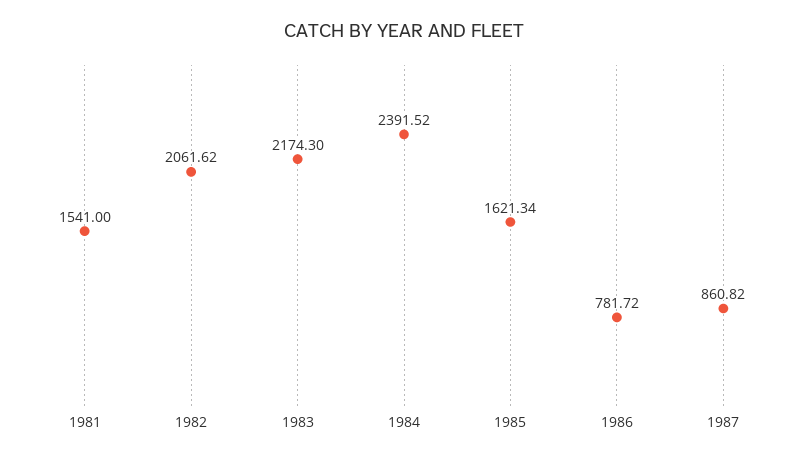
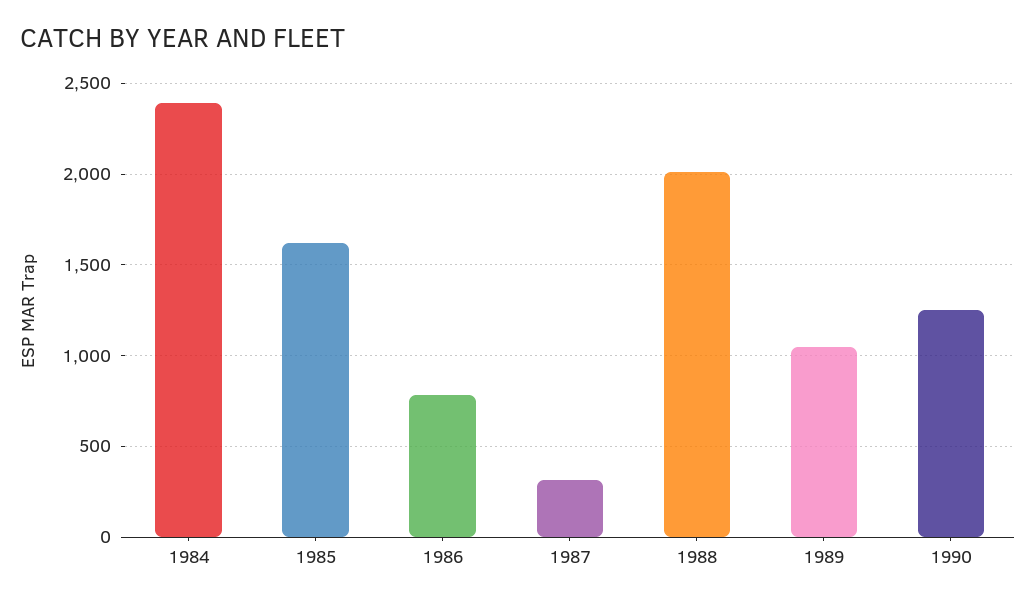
1981: 1541 -> none
1982: 2061.62 -> none
1983: 2174.3 -> none
1987: 860.82 -> 300
1988: none -> 2000
1989: none -> 1050
1990: none -> 1250

